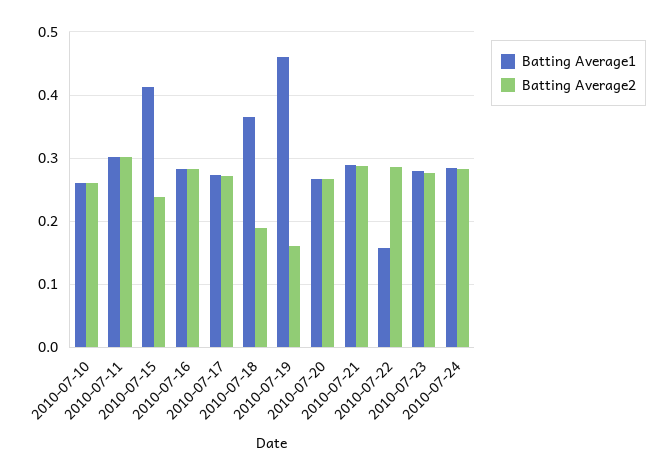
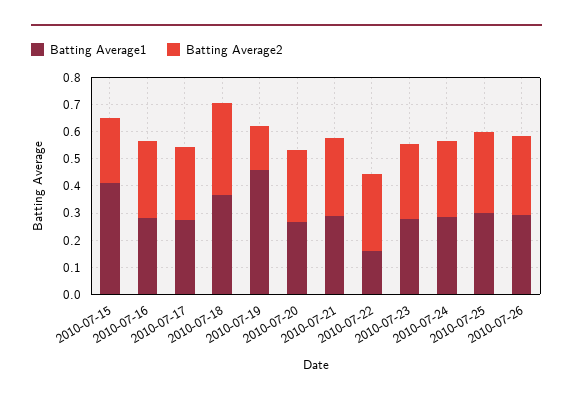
Batting Average1, 2010-07-10: 0.26 -> none
Batting Average2, 2010-07-10: 0.26 -> none
Batting Average1, 2010-07-11: 0.3 -> none
Batting Average2, 2010-07-11: 0.3 -> none
Batting Average2, 2010-07-18: 0.19 -> 0.35
Batting Average1, 2010-07-25: none -> 0.3
Batting Average2, 2010-07-25: none -> 0.3
Batting Average1, 2010-07-26: none -> 0.3
Batting Average2, 2010-07-26: none -> 0.3

